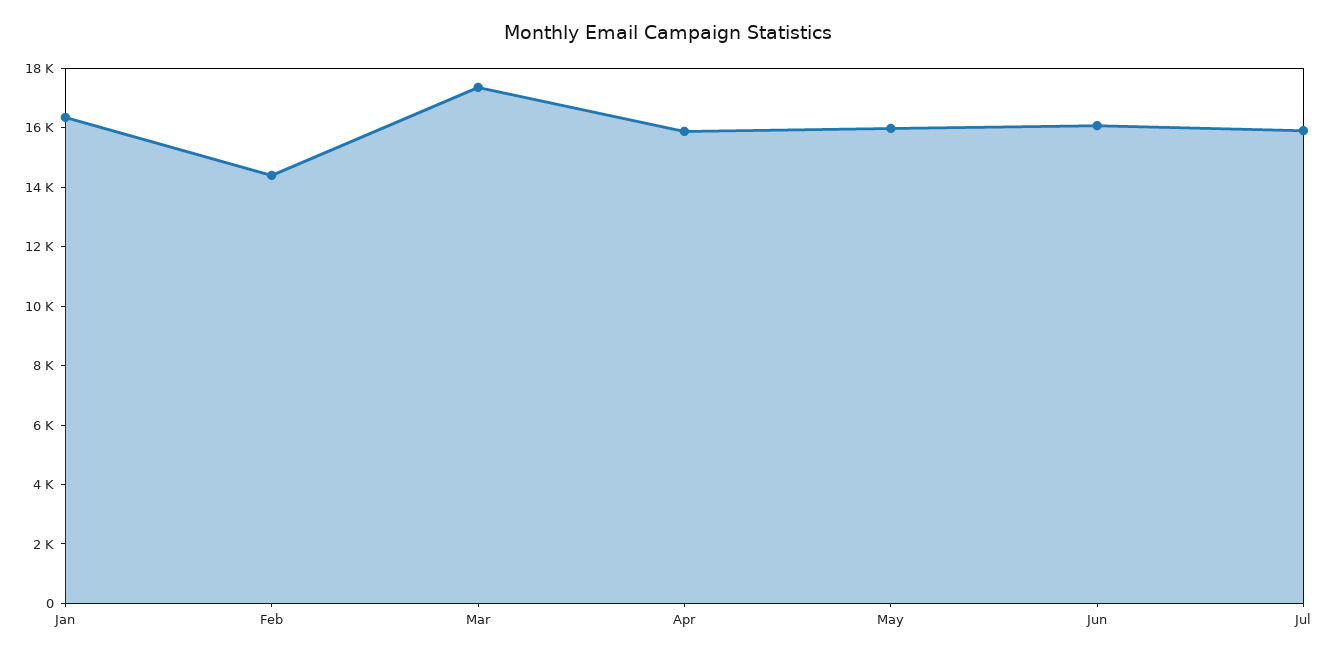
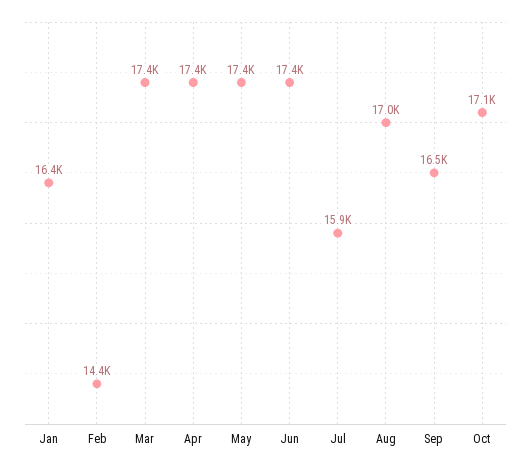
Apr: 16000 -> 17400
May: 16000 -> 17400
Jun: 16000 -> 17400
Aug: none -> 17000
Sep: none -> 16500
Oct: none -> 17100

